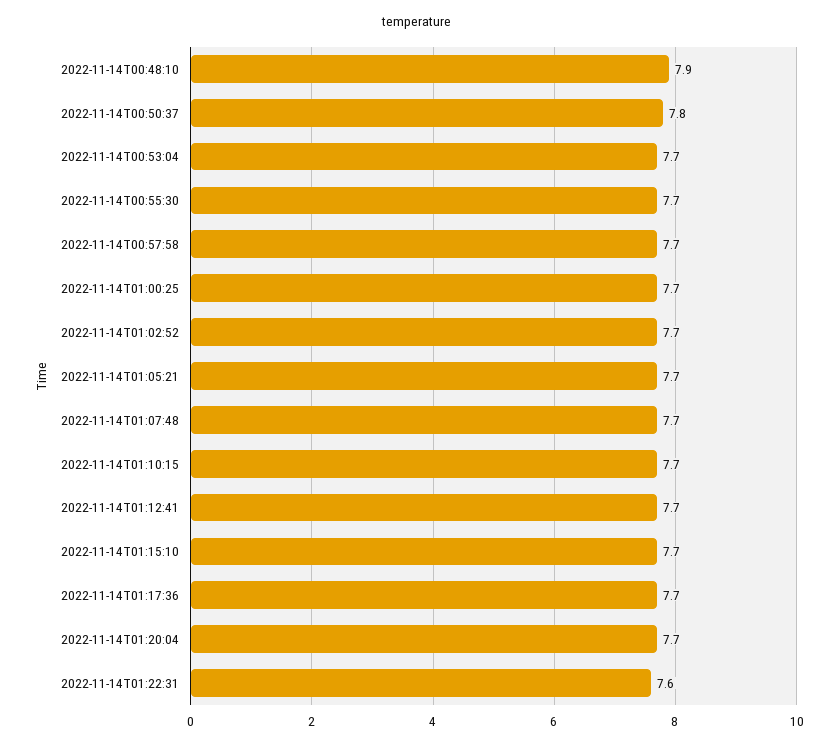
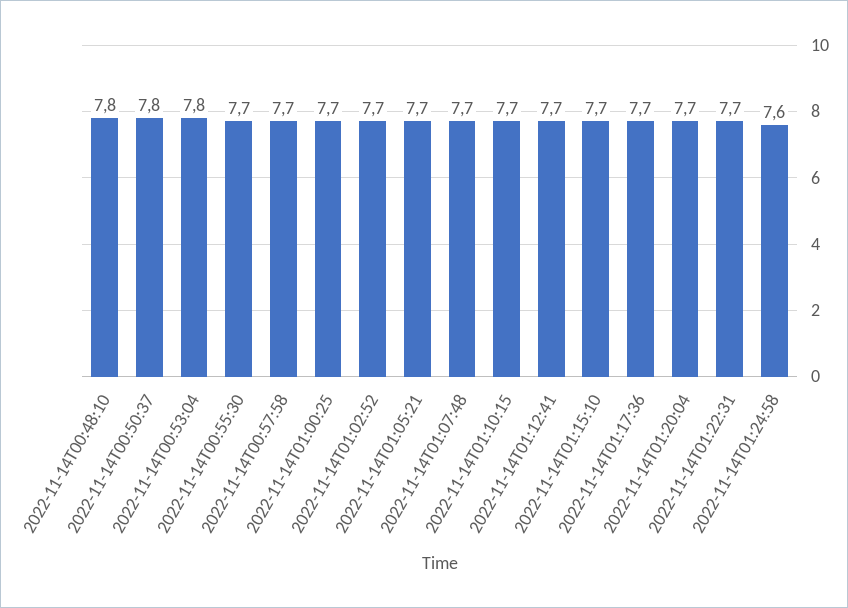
2022-11-14T00:48:10: 7.9 -> 7.8
2022-11-14T00:53:04: 7.7 -> 7.8
2022-11-14T01:22:31: 7.6 -> 7.7
2022-11-14T01:24:58: none -> 7.6

